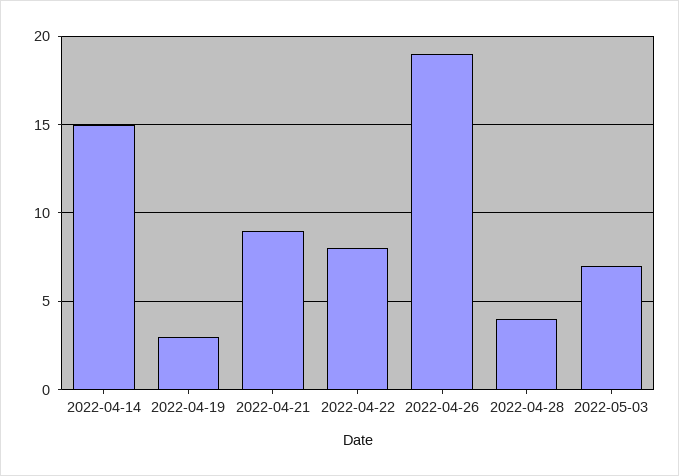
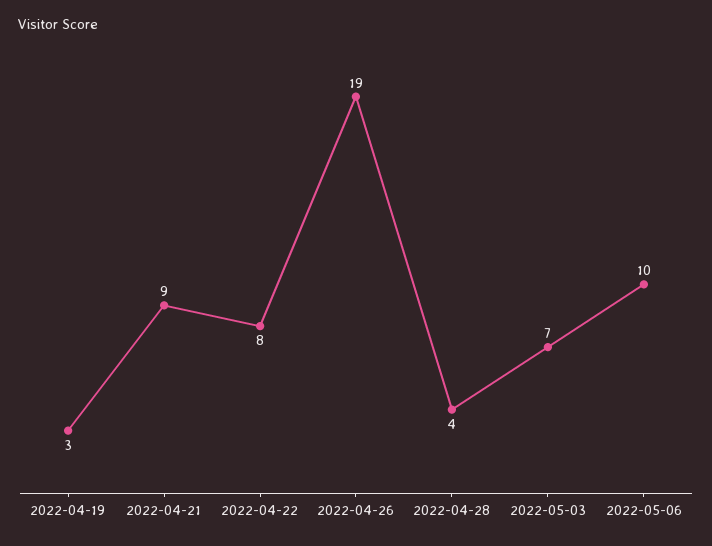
2022-04-14: 15 -> none
2022-05-06: none -> 10

